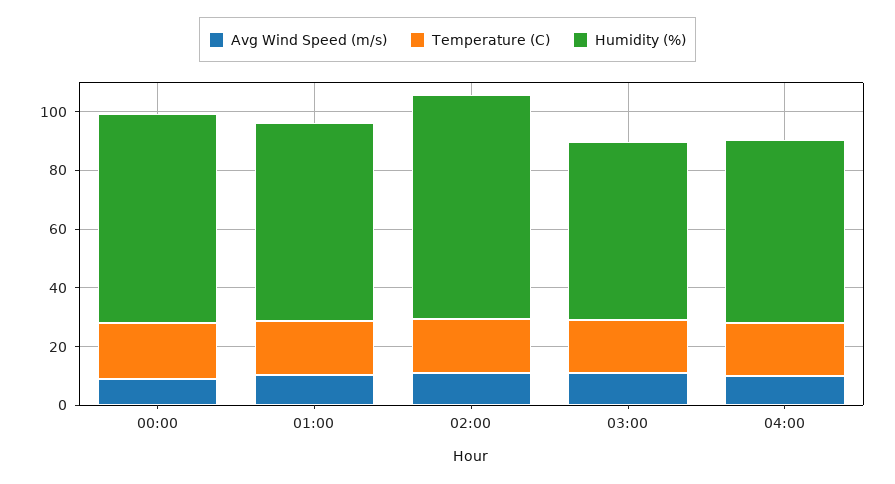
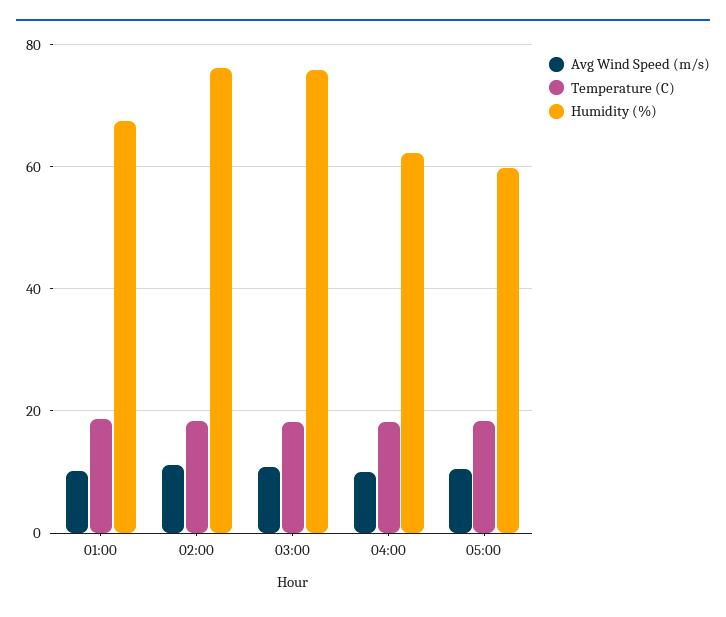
Avg Wind Speed (m/s), 00:00: 10 -> none
Temperature (C), 00:00: 20 -> none
Humidity (%), 00:00: 70 -> none
Humidity (%), 03:00: 60 -> 76
Avg Wind Speed (m/s), 05:00: none -> 10
Temperature (C), 05:00: none -> 18
Humidity (%), 05:00: none -> 60

